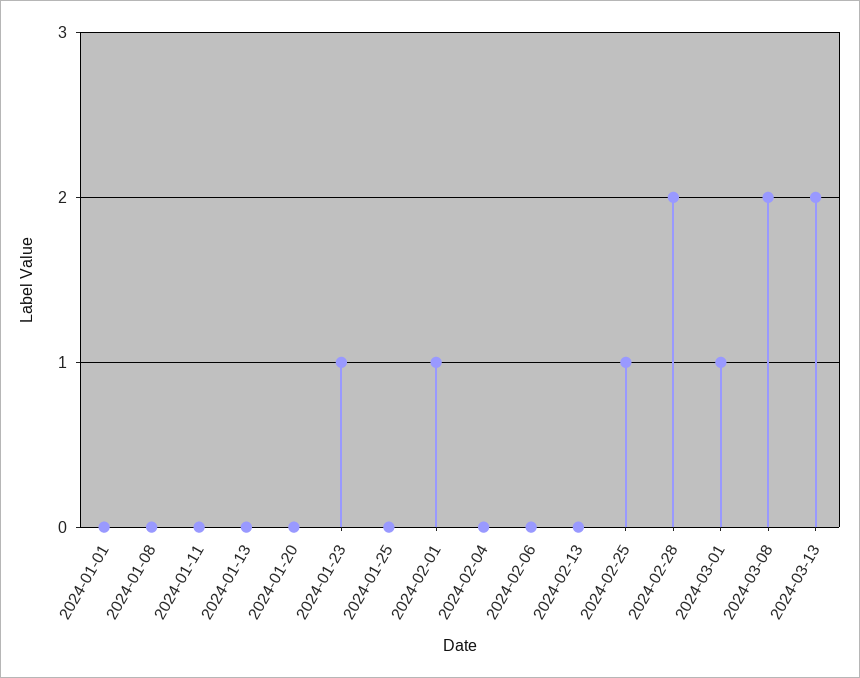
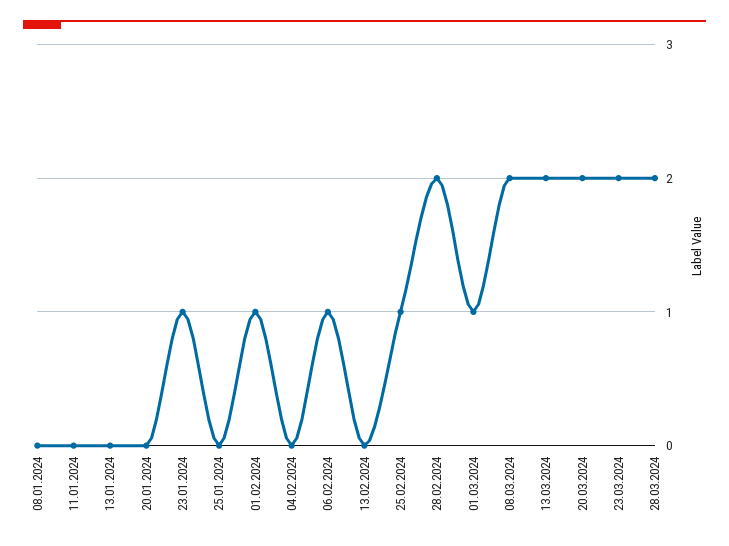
2024-01-01: 0 -> none
2024-02-06: 0 -> 1
20.03.2024: none -> 2
23.03.2024: none -> 2
28.03.2024: none -> 2

